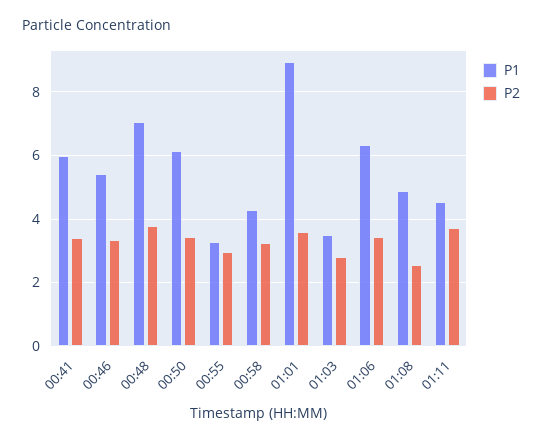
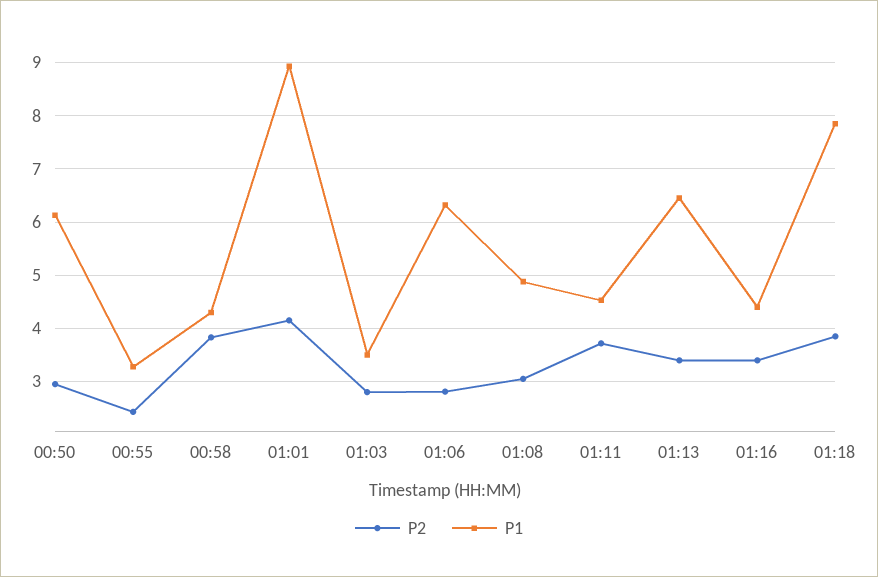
P1, 00:41: 6 -> none
P2, 00:41: 3.4 -> none
P1, 00:46: 5.4 -> none
P2, 00:46: 3.4 -> none
P1, 00:48: 7 -> none
P2, 00:48: 3.8 -> none
P2, 00:50: 3.4 -> 3
P2, 00:55: 3 -> 2.4
P2, 00:58: 3.2 -> 3.8
P2, 01:01: 3.6 -> 4.2
P2, 01:06: 3.4 -> 2.8
P2, 01:08: 2.6 -> 3
P2, 01:13: none -> 3.4
P1, 01:13: none -> 6.4
P2, 01:16: none -> 3.4
P1, 01:16: none -> 4.4
P2, 01:18: none -> 3.8
P1, 01:18: none -> 7.8

